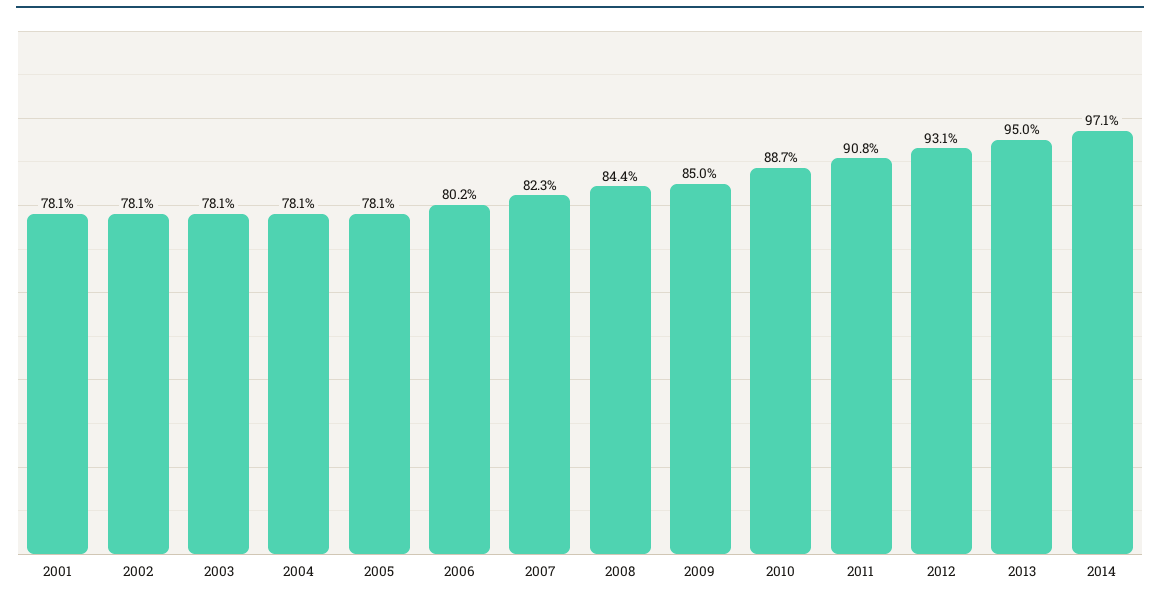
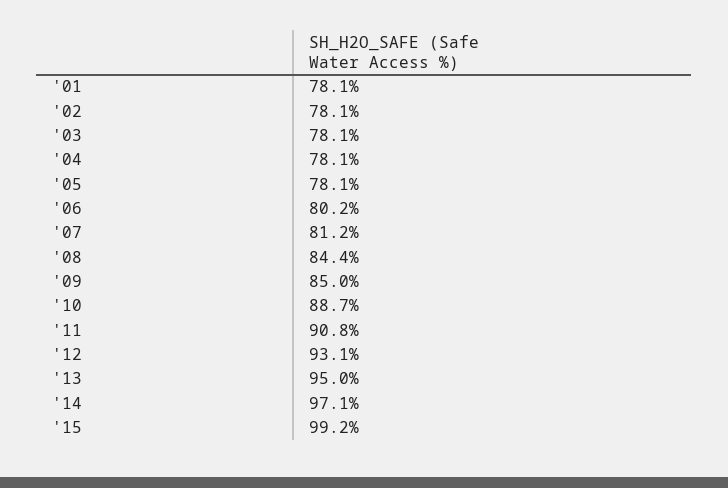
2007: 82.3 -> 81.2
'15: none -> 99.2

